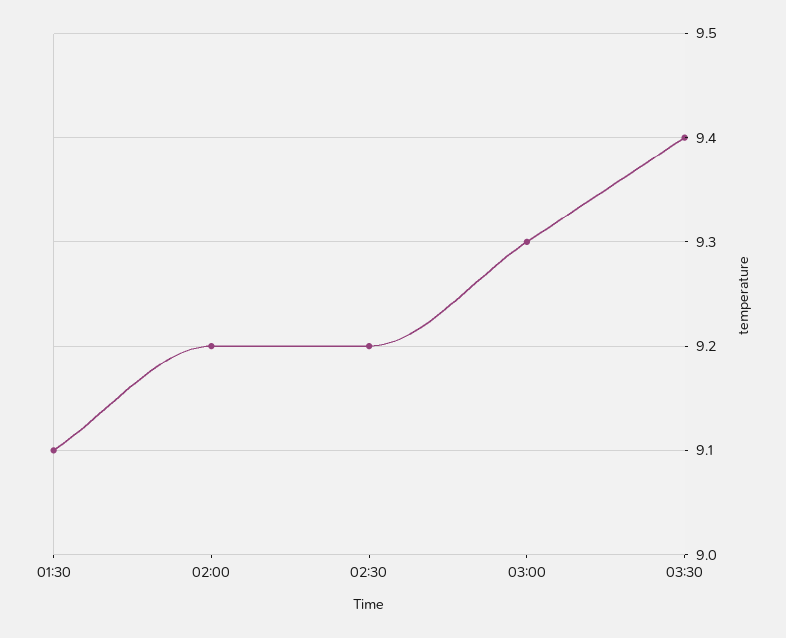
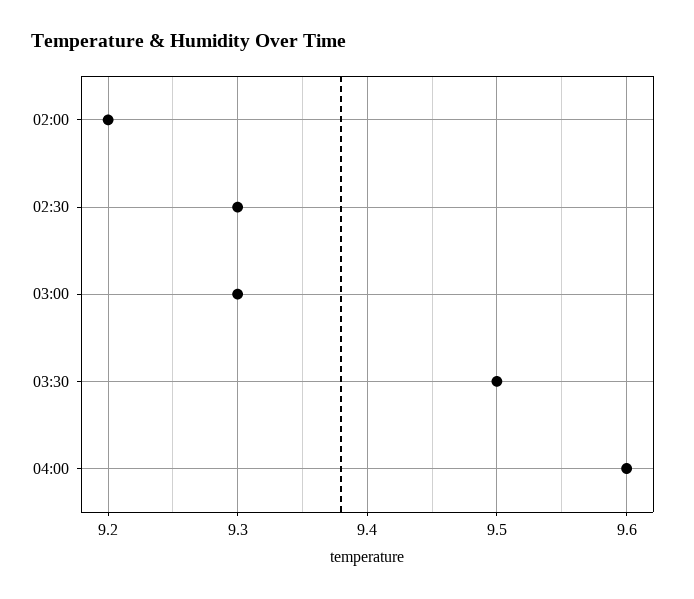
01:30: 9.1 -> none
02:30: 9.2 -> 9.3
03:30: 9.4 -> 9.5
04:00: none -> 9.6

